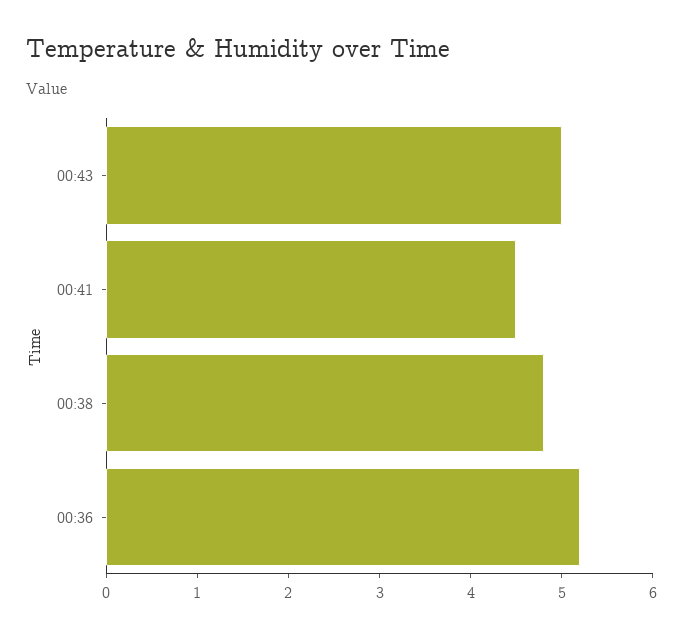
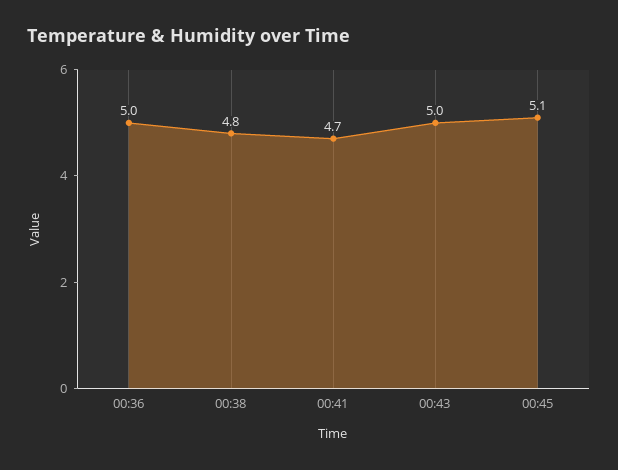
00:41: 4.5 -> 4.7
00:36: 5.2 -> 5
00:45: none -> 5.1

